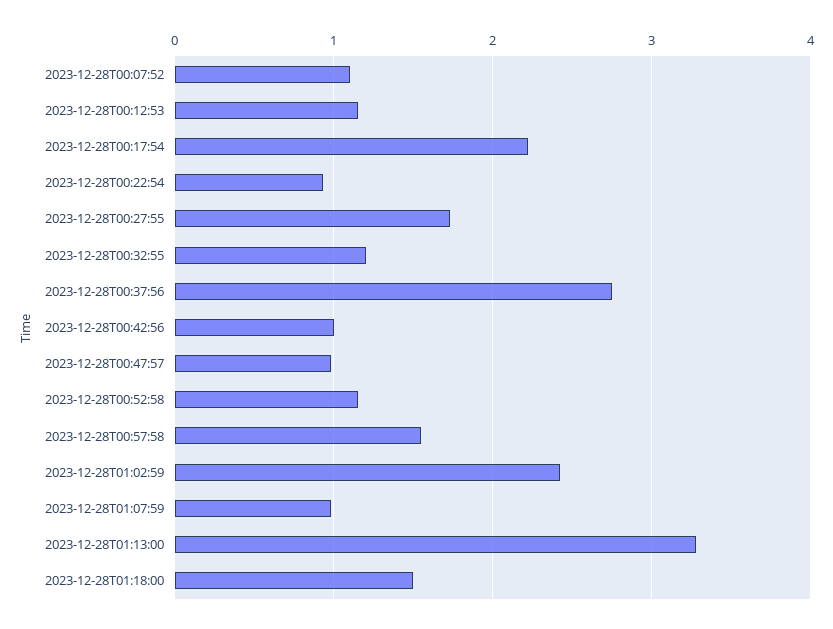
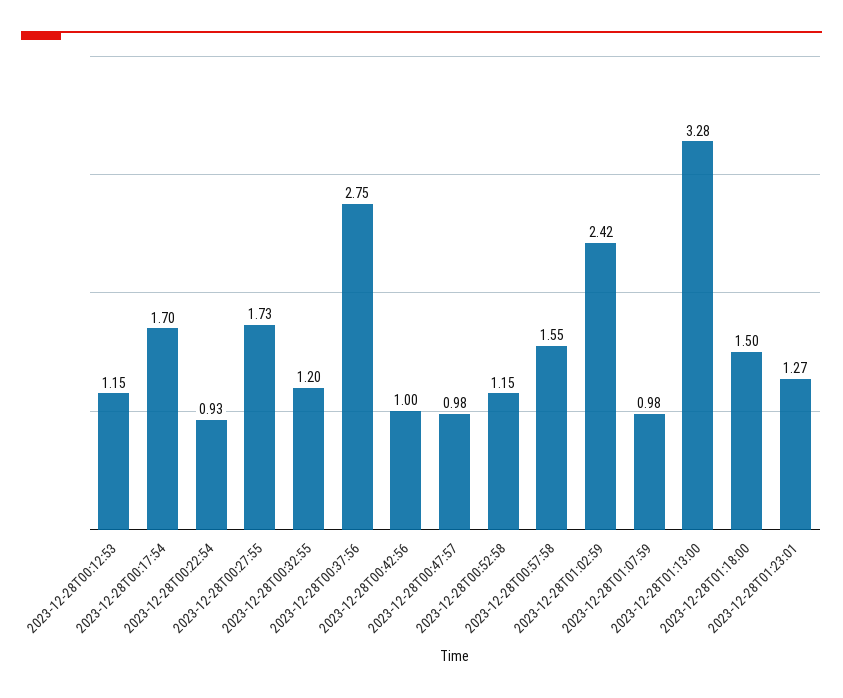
2023-12-28T00:07:52: 1.1 -> none
2023-12-28T00:17:54: 2.2 -> 1.7
2023-12-28T01:23:01: none -> 1.27

